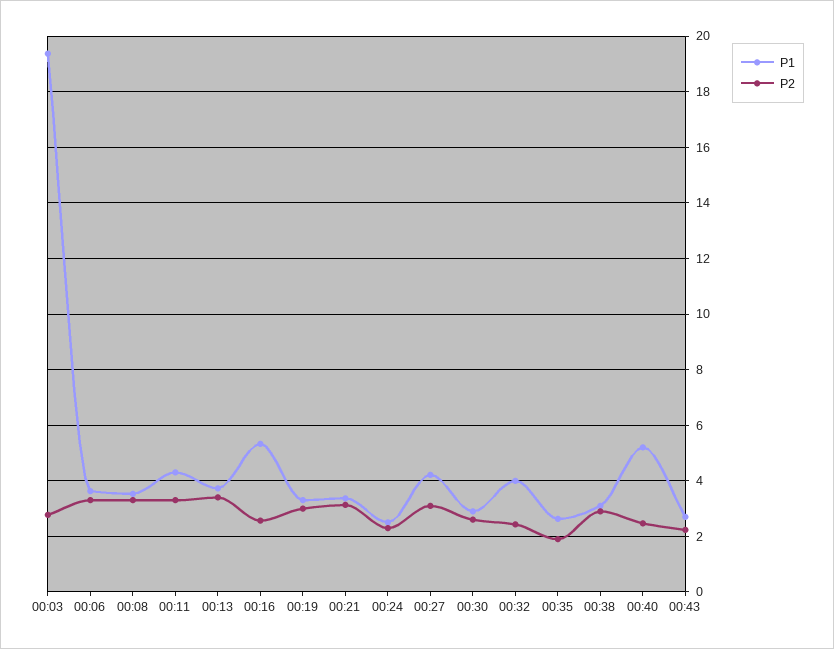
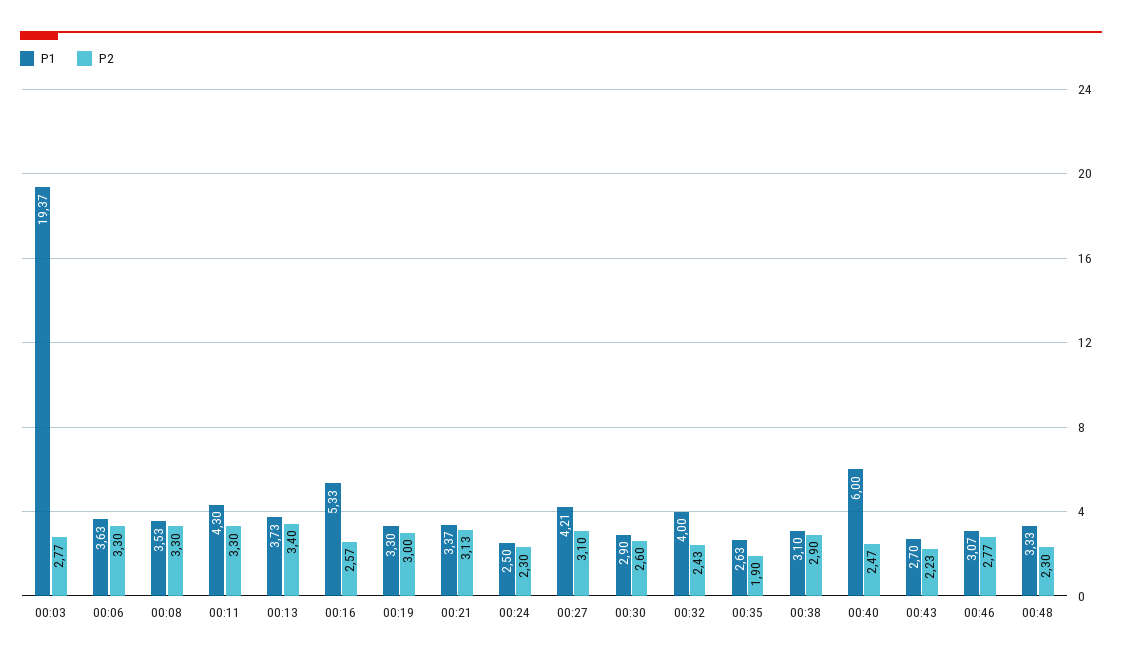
P1, 00:40: 5.25 -> 6
P1, 00:46: none -> 3.07
P2, 00:46: none -> 2.77
P1, 00:48: none -> 3.33
P2, 00:48: none -> 2.3

